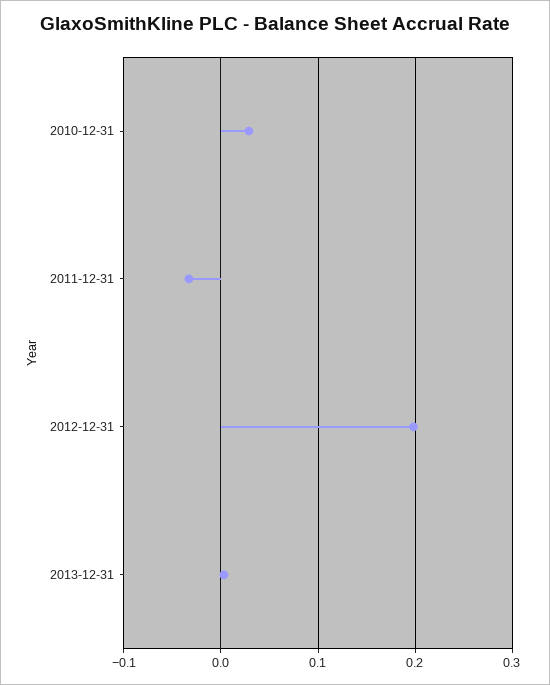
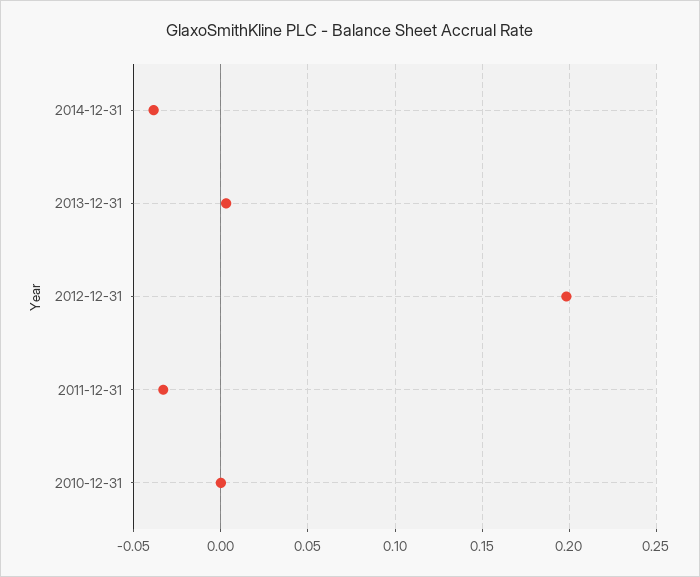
2010-12-31: 0.03 -> 0
2014-12-31: none -> -0.04

